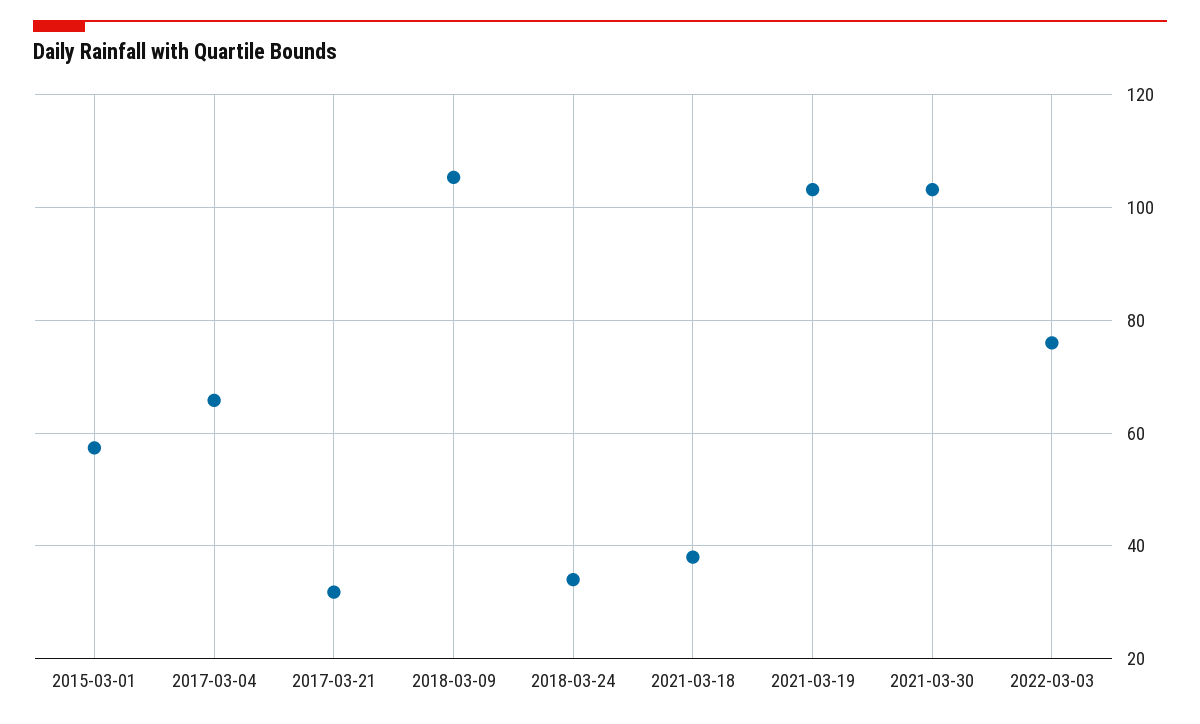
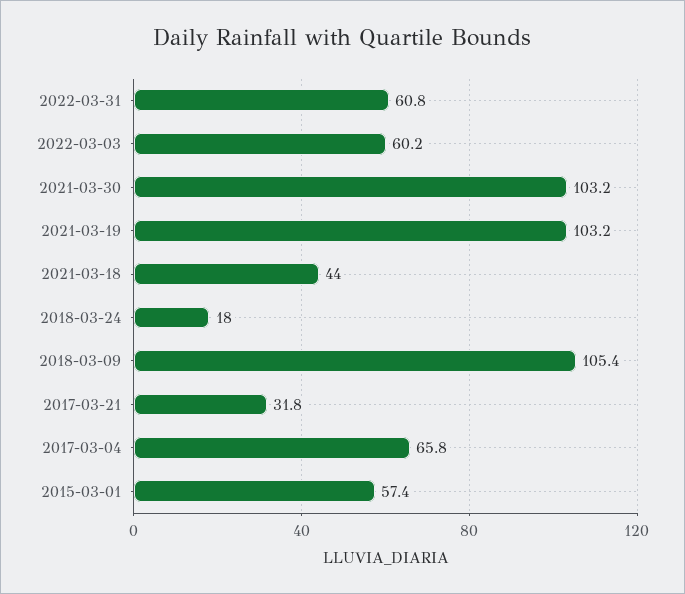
2018-03-24: 34 -> 18
2021-03-18: 38 -> 44
2022-03-03: 76 -> 60.2
2022-03-31: none -> 60.8

